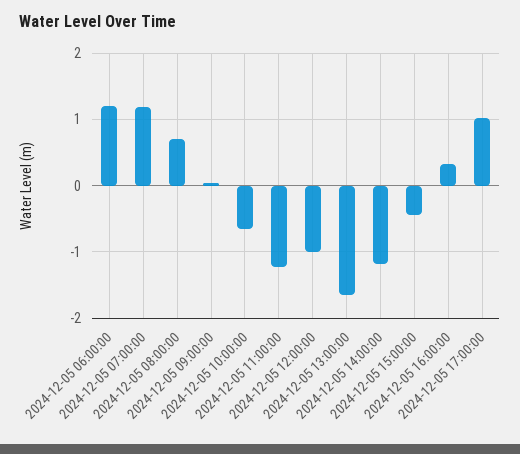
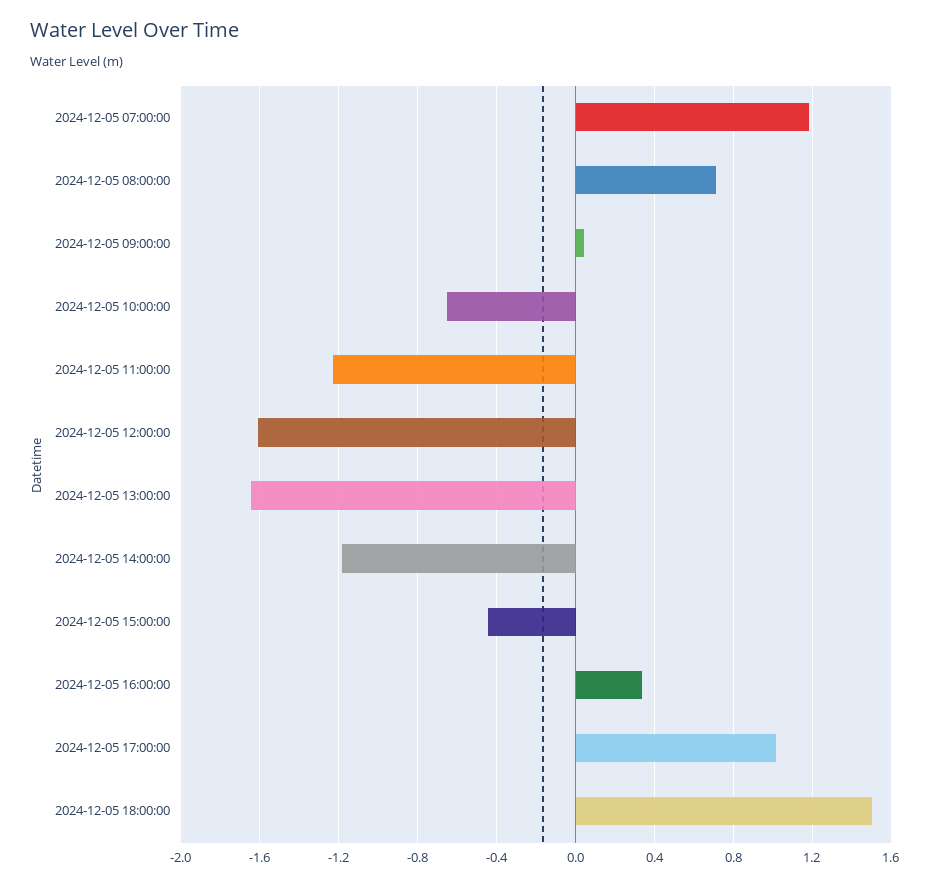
2024-12-05 06:00:00: 1.2 -> none
2024-12-05 12:00:00: -1 -> -1.6
2024-12-05 18:00:00: none -> 1.5

